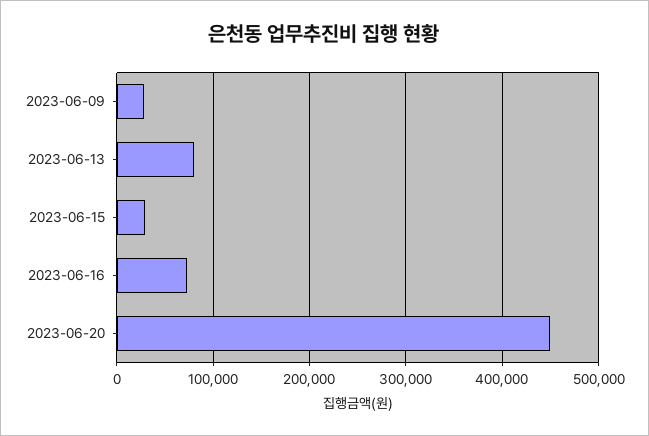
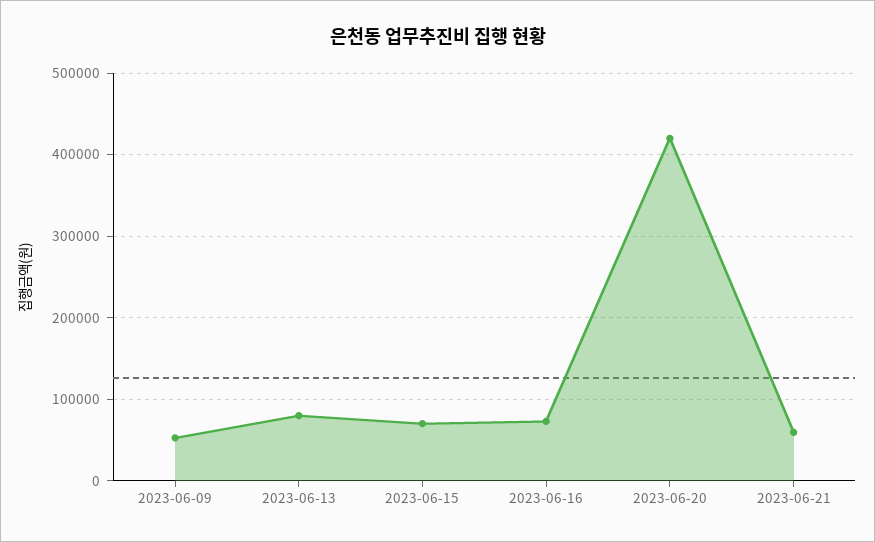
2023-06-09: 30000 -> 50000
2023-06-15: 30000 -> 70000
2023-06-20: 450000 -> 420000
2023-06-21: none -> 60000

